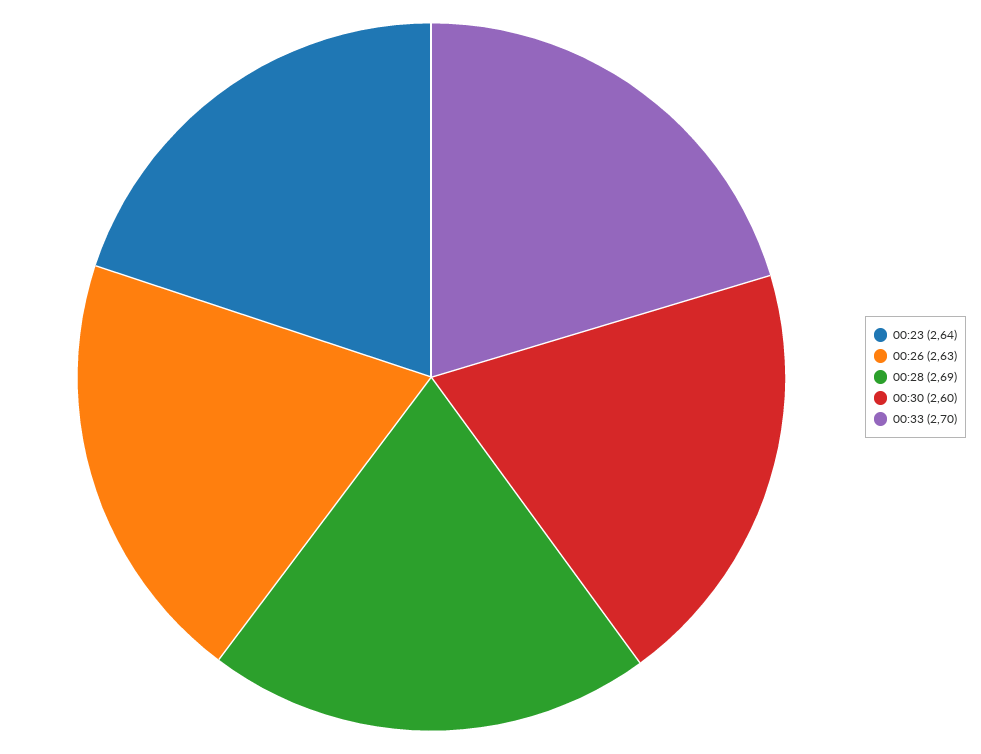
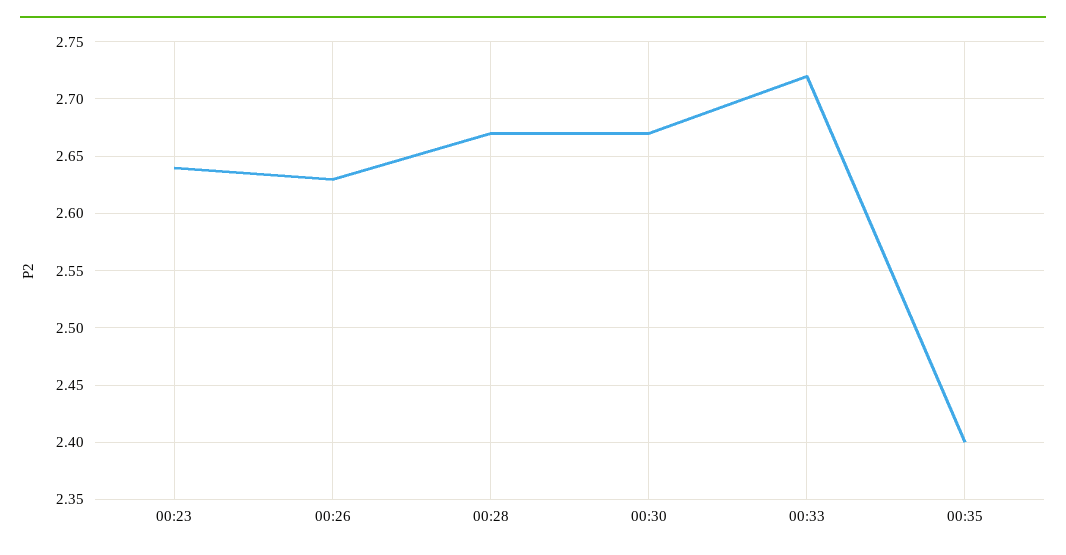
00:28: 2.69 -> 2.67
00:30: 2.6 -> 2.67
00:33: 2.7 -> 2.72
00:35: none -> 2.4

